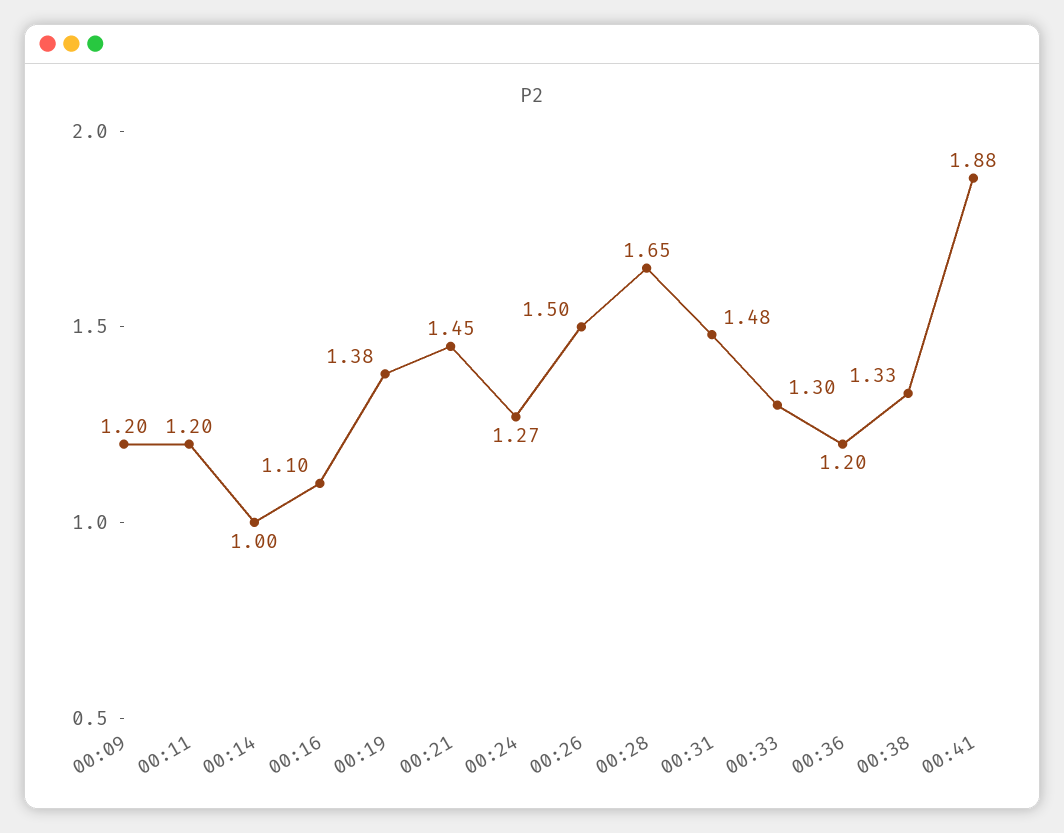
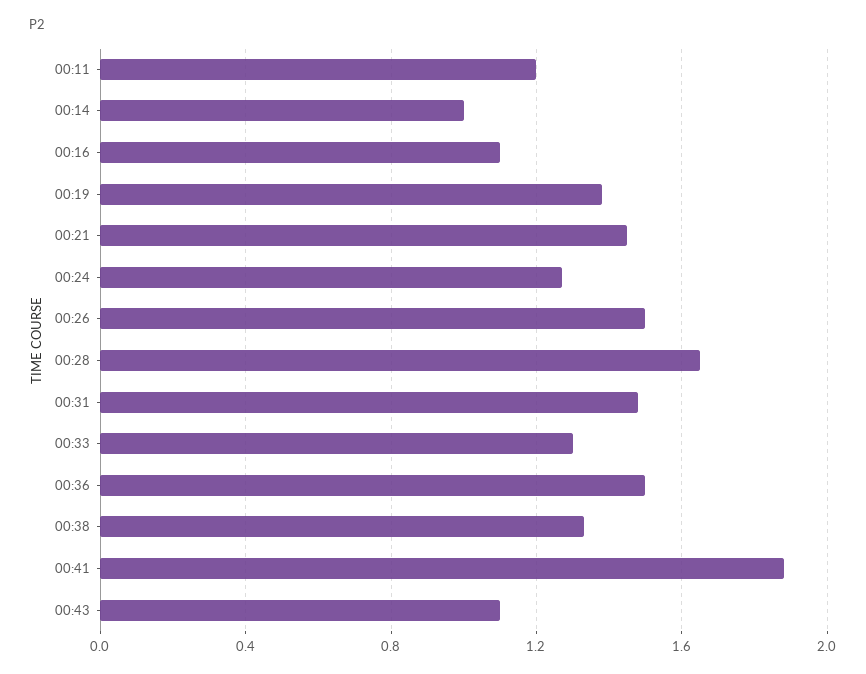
00:09: 1.2 -> none
00:36: 1.2 -> 1.5
00:43: none -> 1.1

